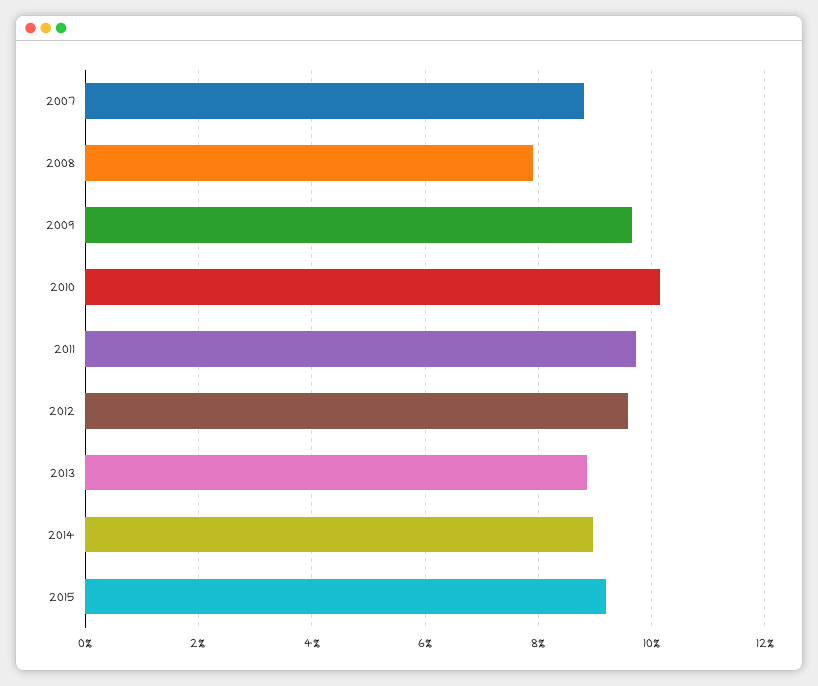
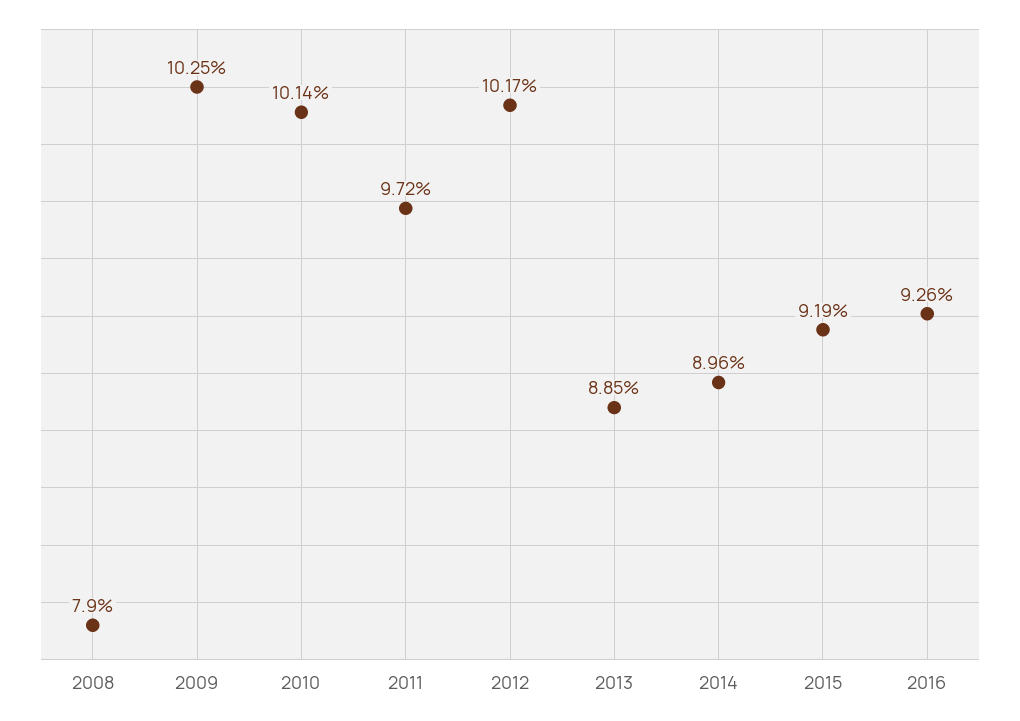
2007: 8.8 -> none
2009: 9.6 -> 10.25
2012: 9.6 -> 10.17
2016: none -> 9.26

